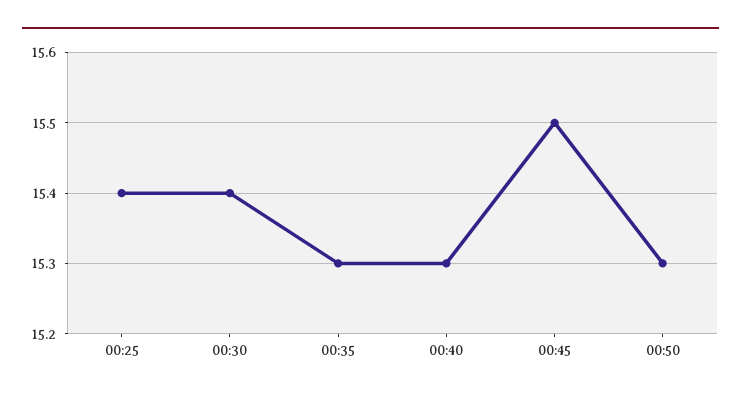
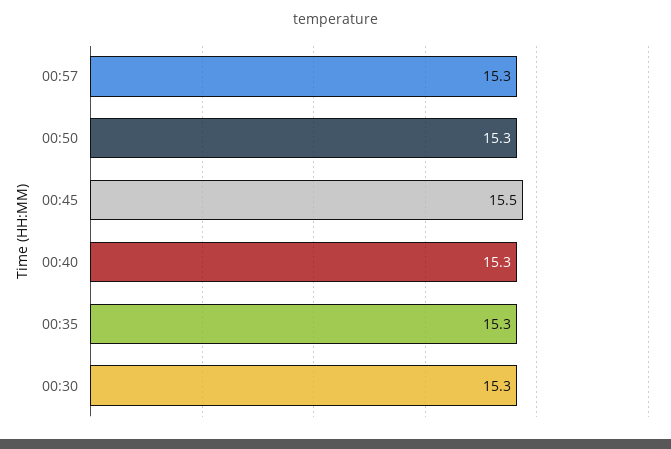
00:25: 15.4 -> none
00:30: 15.4 -> 15.3
00:57: none -> 15.3

